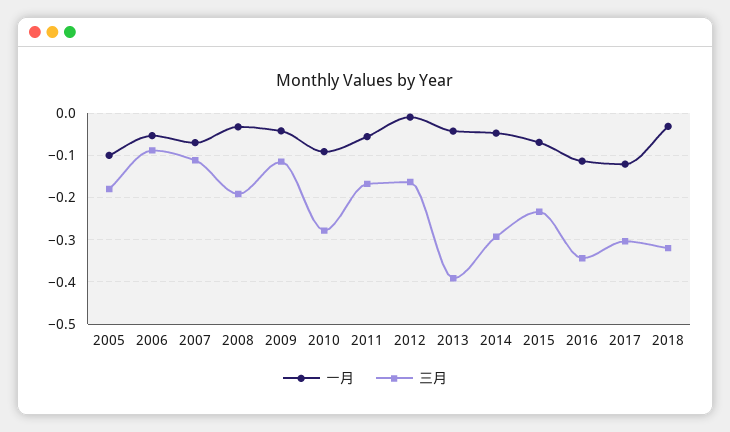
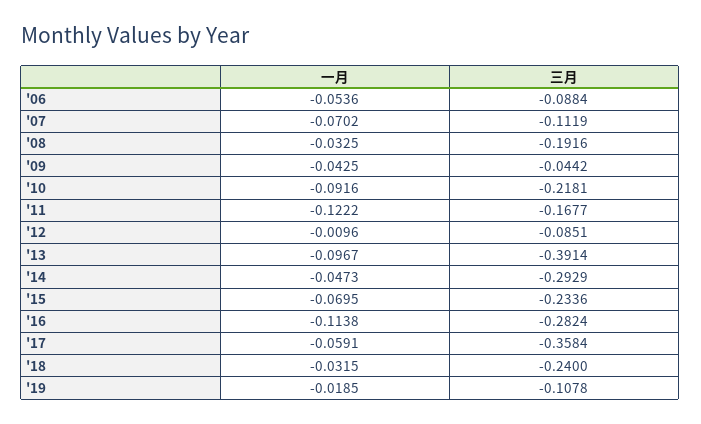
一月, 2005: -0.1 -> none
三月, 2005: -0.18 -> none
三月, 2009: -0.12 -> -0.0442
三月, 2010: -0.28 -> -0.2181
一月, 2011: -0.06 -> -0.1222
三月, 2012: -0.16 -> -0.0851
一月, 2013: -0.04 -> -0.0967
三月, 2016: -0.34 -> -0.2824
一月, 2017: -0.12 -> -0.0591
三月, 2017: -0.3 -> -0.3584
三月, 2018: -0.32 -> -0.24
一月, '19: none -> -0.0185
三月, '19: none -> -0.1078

